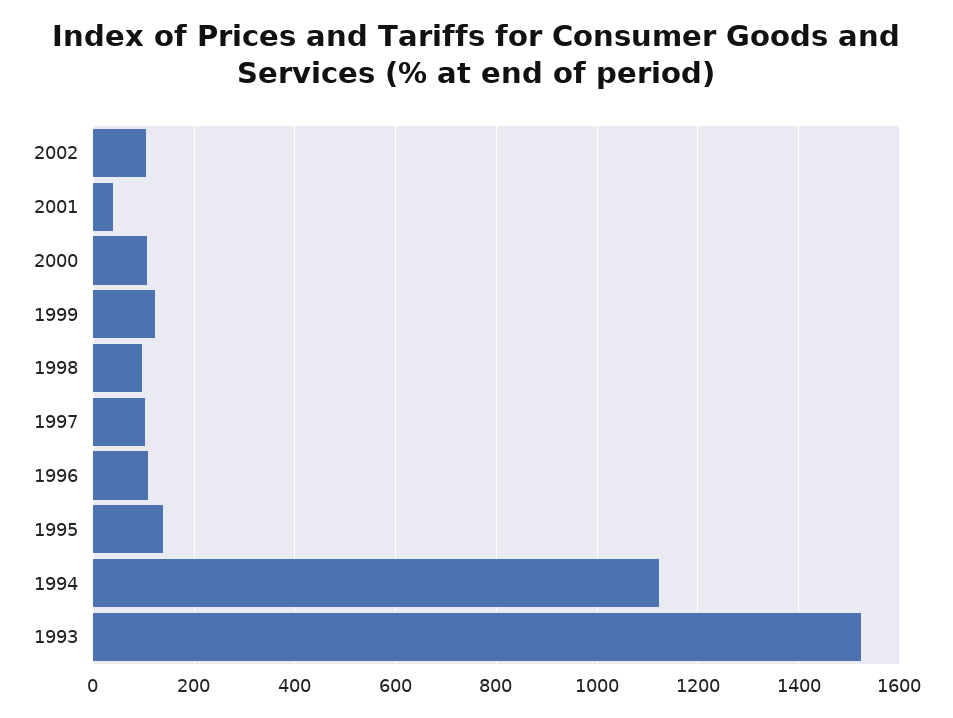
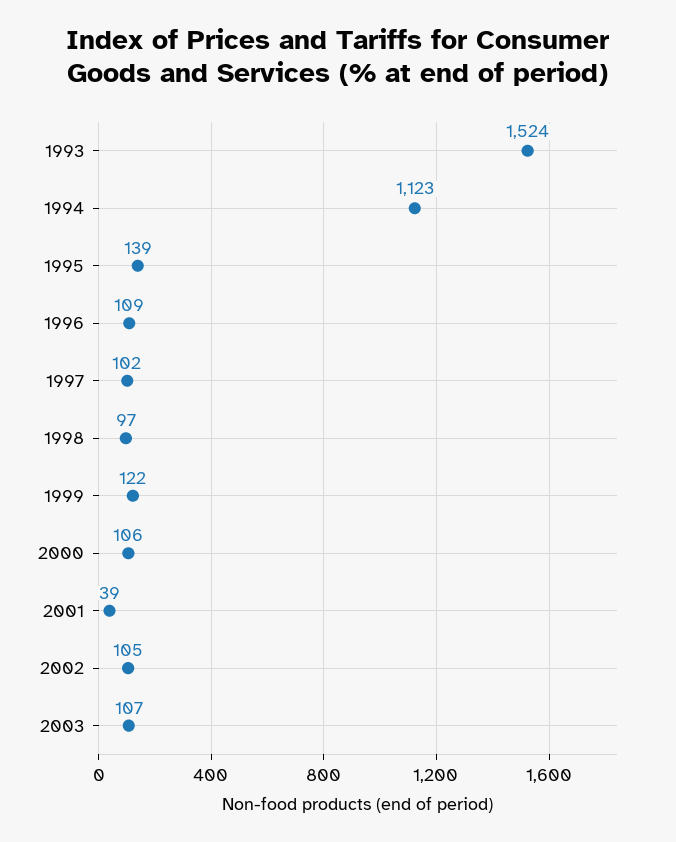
2003: none -> 107

